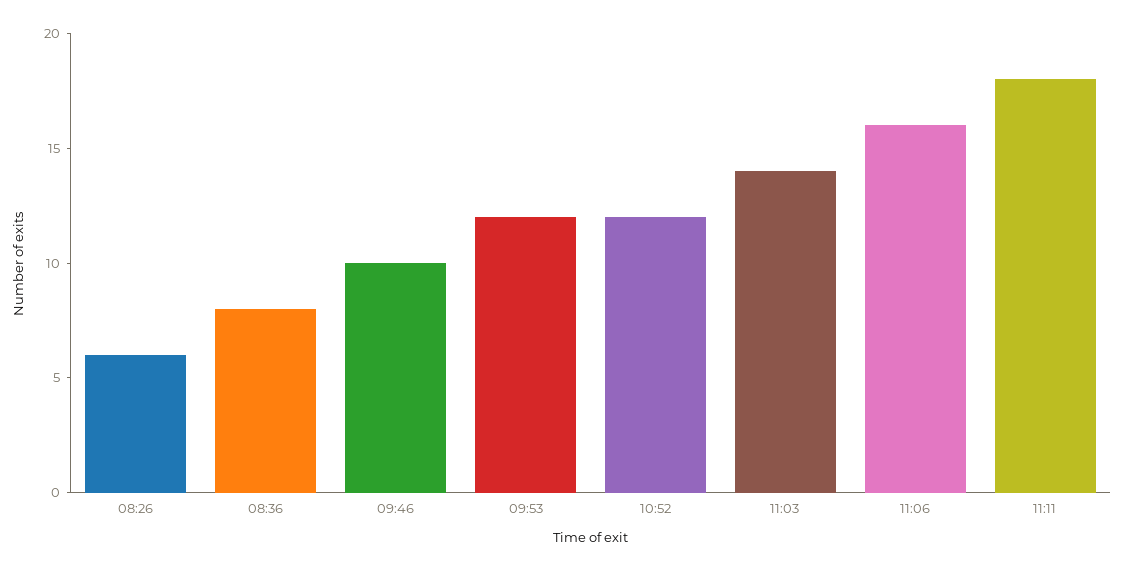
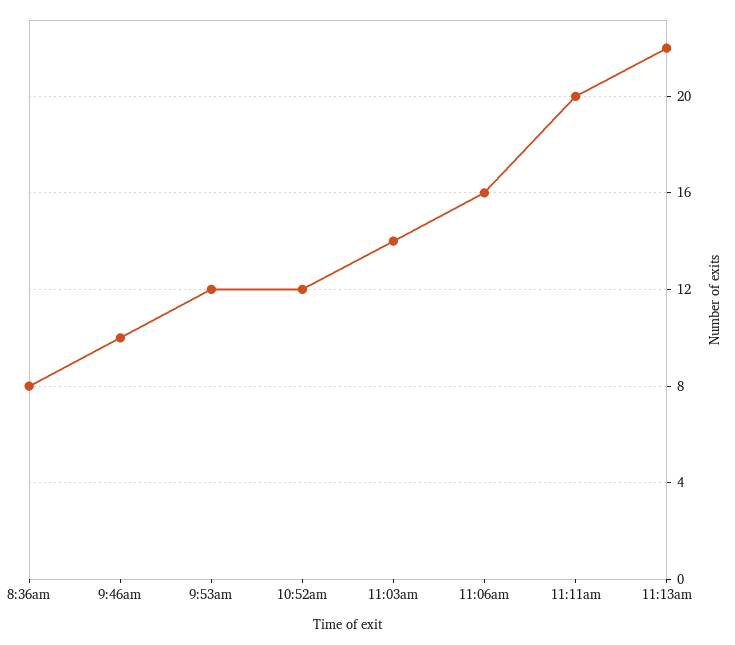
08:26: 6 -> none
11:11: 18 -> 20
11:13am: none -> 22

